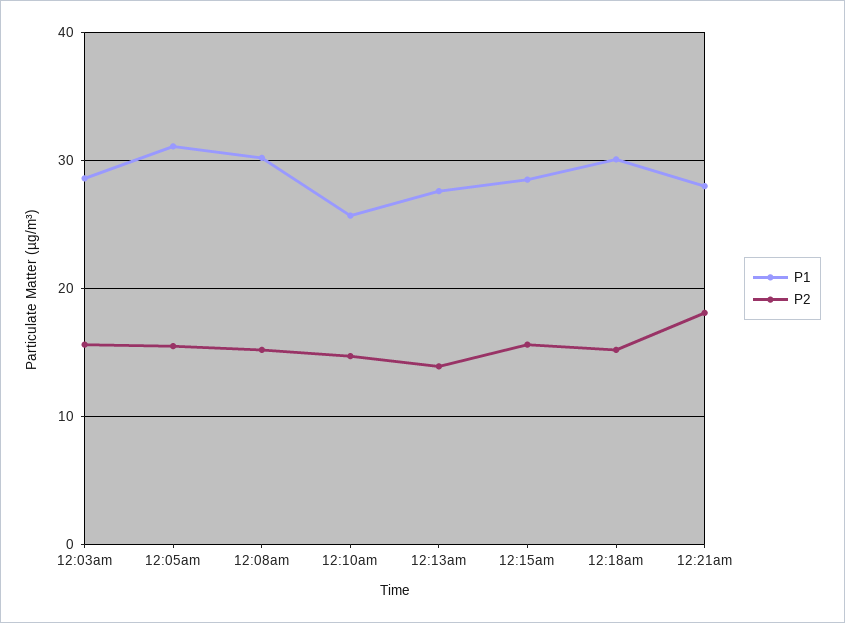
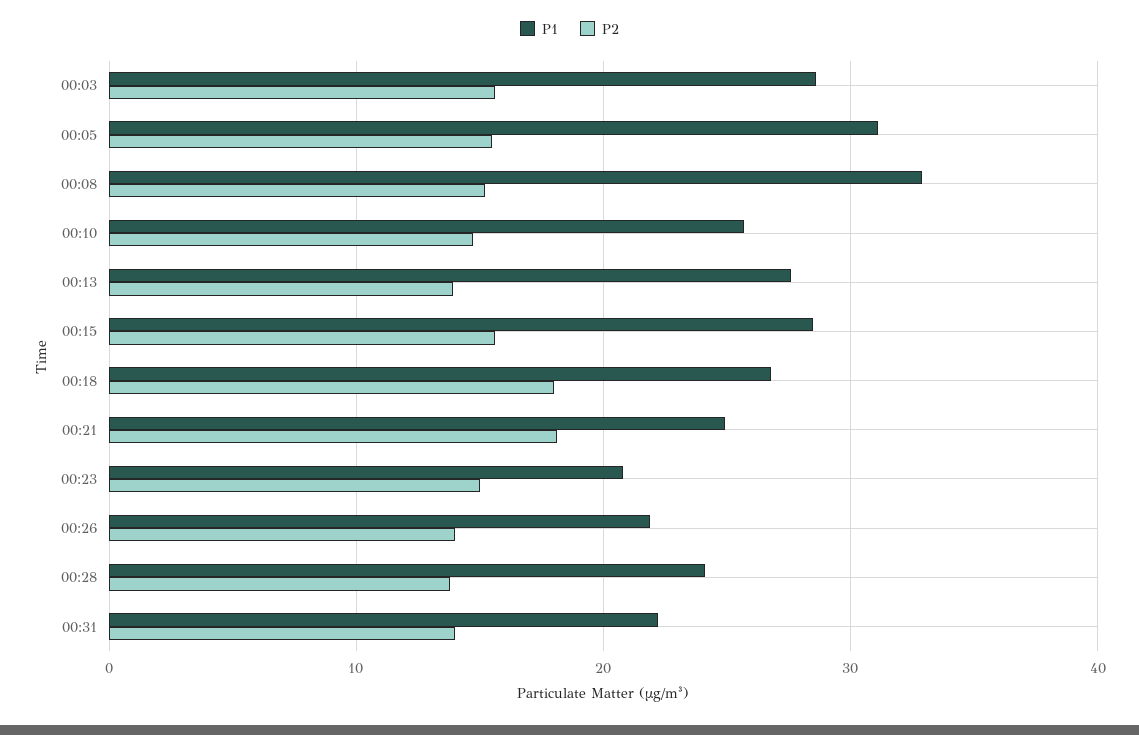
P1, 12:08am: 30 -> 33
P1, 12:18am: 30 -> 27
P2, 12:18am: 15 -> 18
P1, 12:21am: 28 -> 25
P1, 00:23: none -> 21
P2, 00:23: none -> 15
P1, 00:26: none -> 22
P2, 00:26: none -> 14
P1, 00:28: none -> 24
P2, 00:28: none -> 14
P1, 00:31: none -> 22
P2, 00:31: none -> 14

